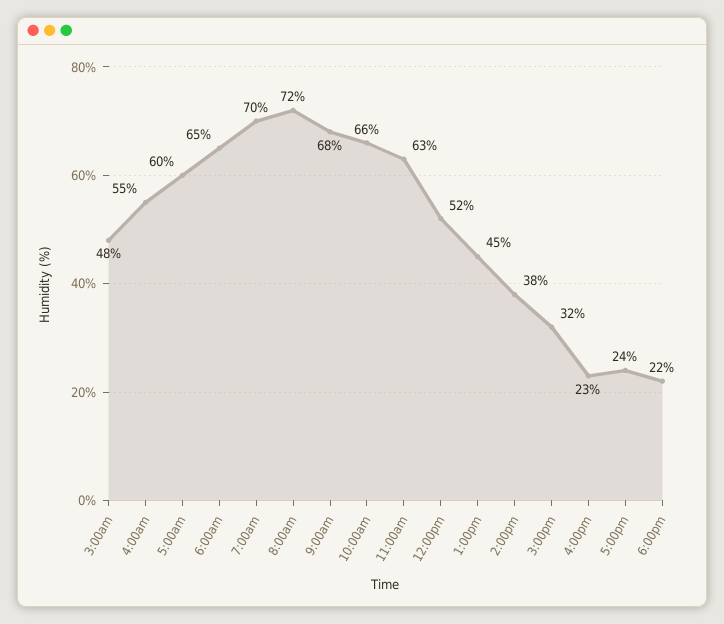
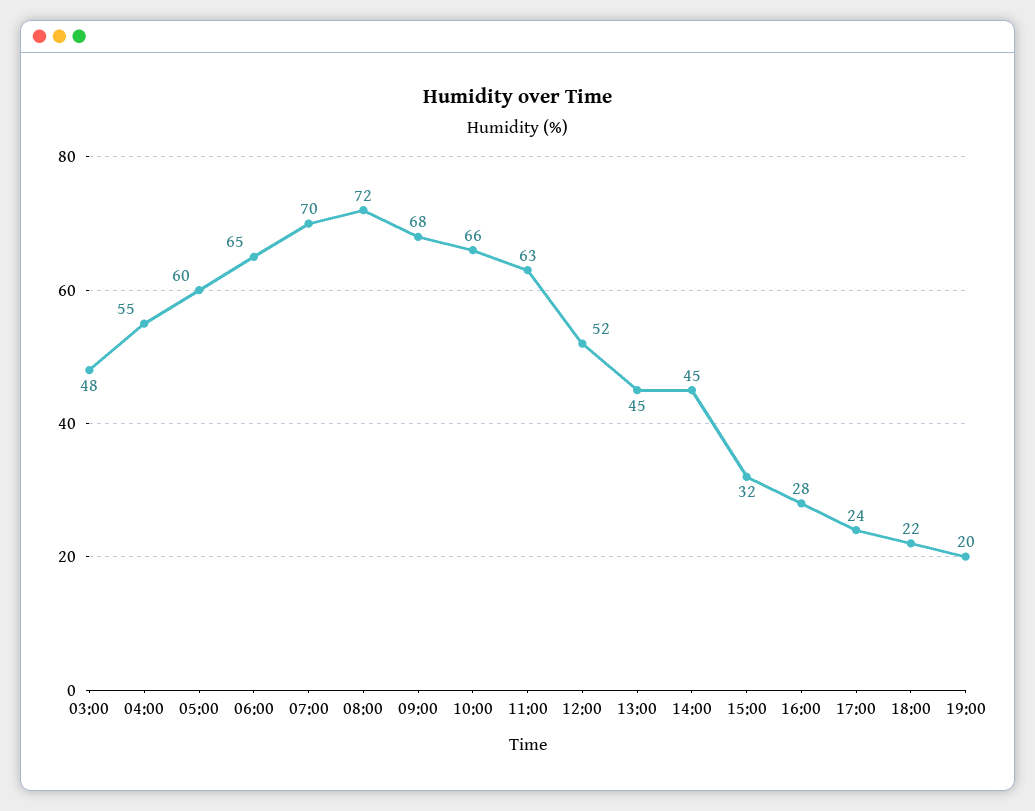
2:00pm: 38 -> 45
4:00pm: 23 -> 28
19:00: none -> 20

